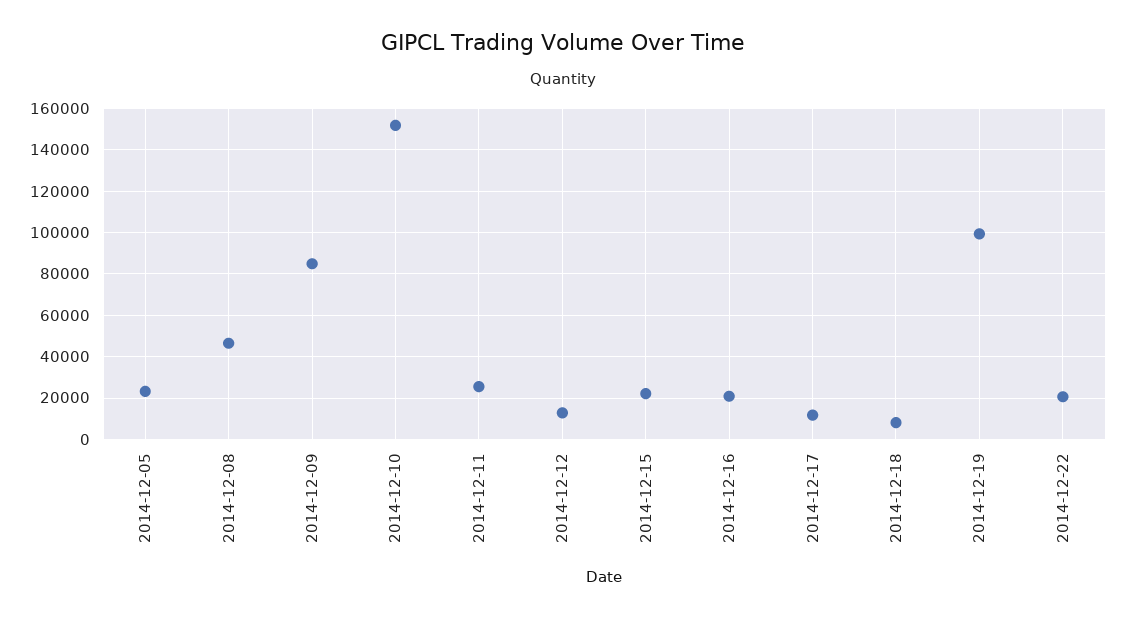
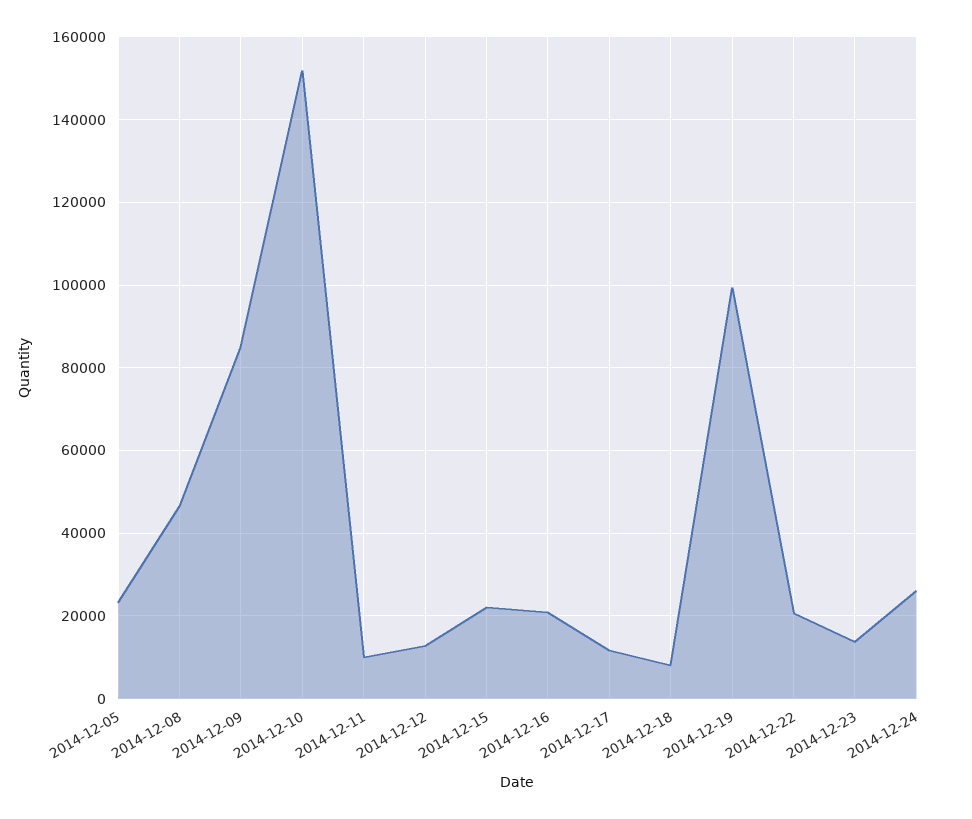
2014-12-11: 25000 -> 10000
2014-12-23: none -> 14000
2014-12-24: none -> 26000

